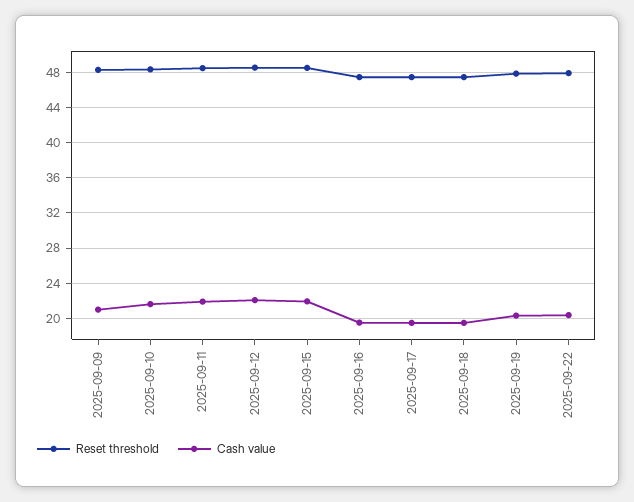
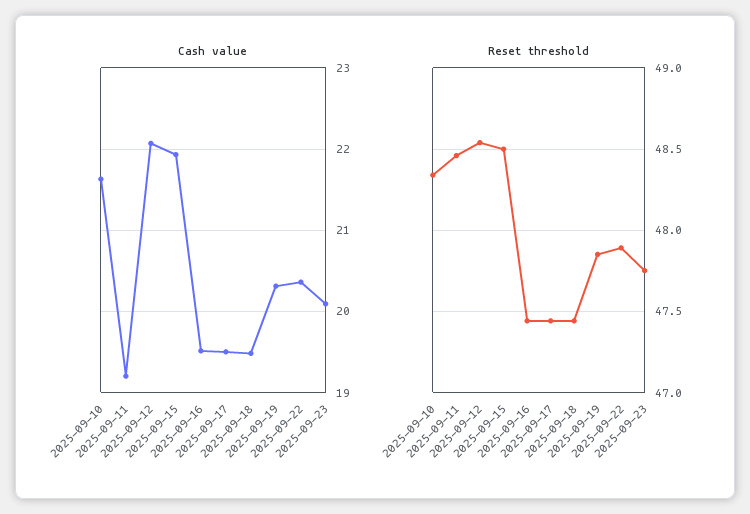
Reset threshold, 2025-09-09: 48 -> none
Cash value, 2025-09-09: 21 -> none
Cash value, 2025-09-11: 22 -> 19.2
Cash value, 2025-09-23: none -> 20.1
Reset threshold, 2025-09-23: none -> 47.75

